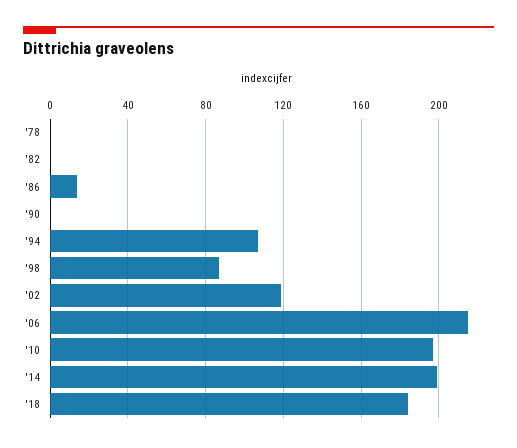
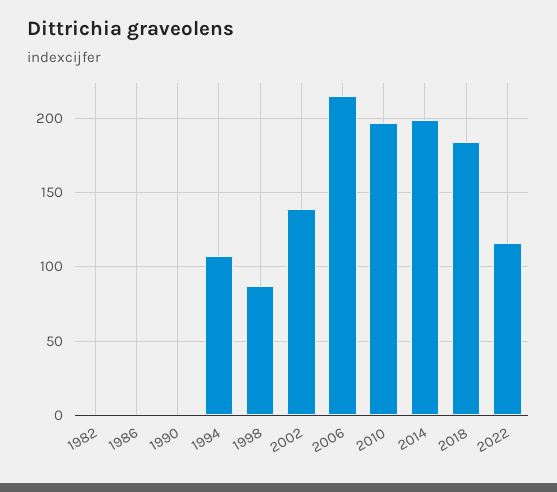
'78: 0 -> none
'86: 15 -> 0
'02: 120 -> 140
2022: none -> 115

